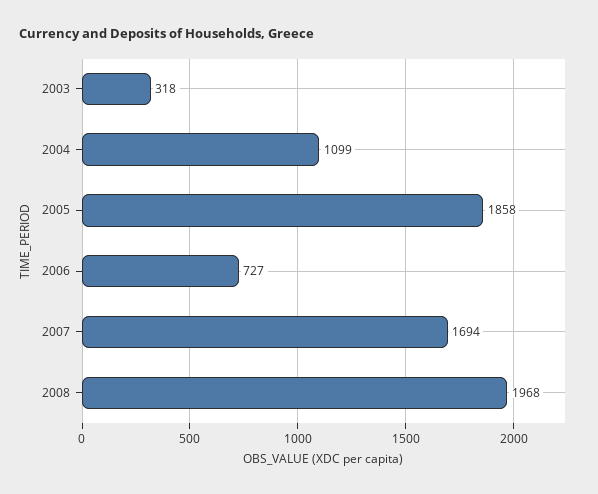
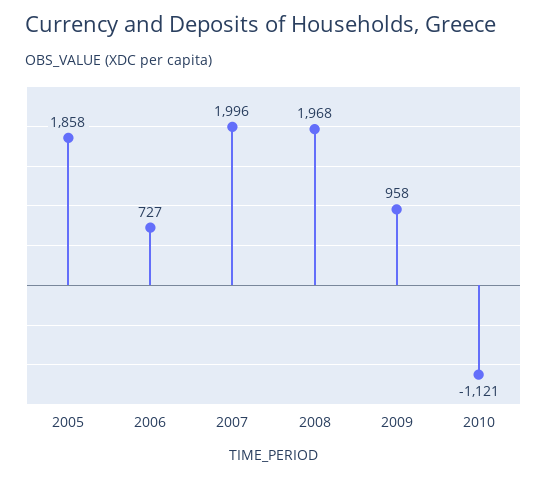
2003: 318 -> none
2004: 1099 -> none
2007: 1694 -> 1996
2009: none -> 958
2010: none -> -1121

